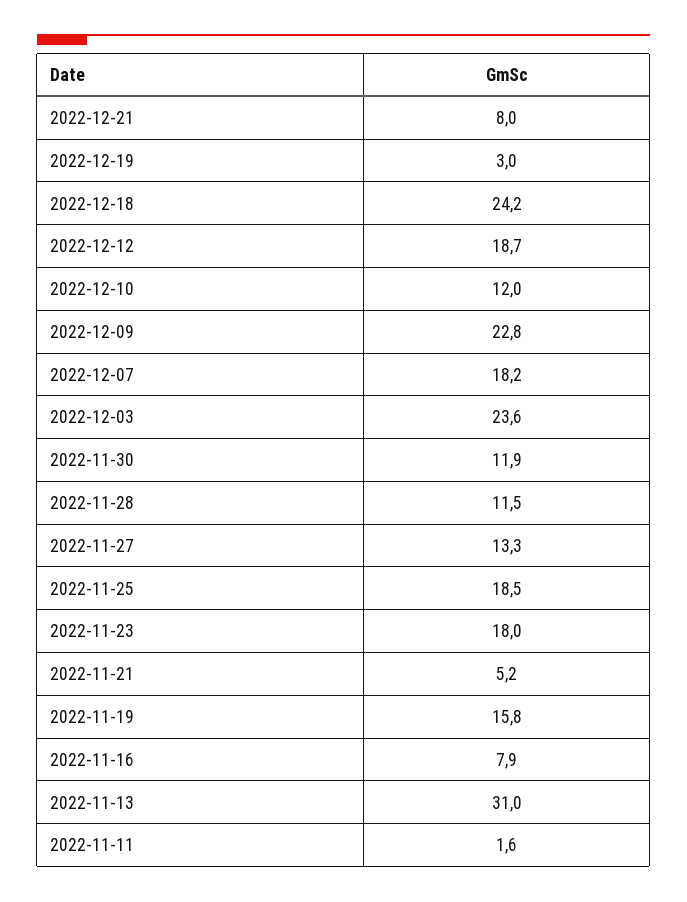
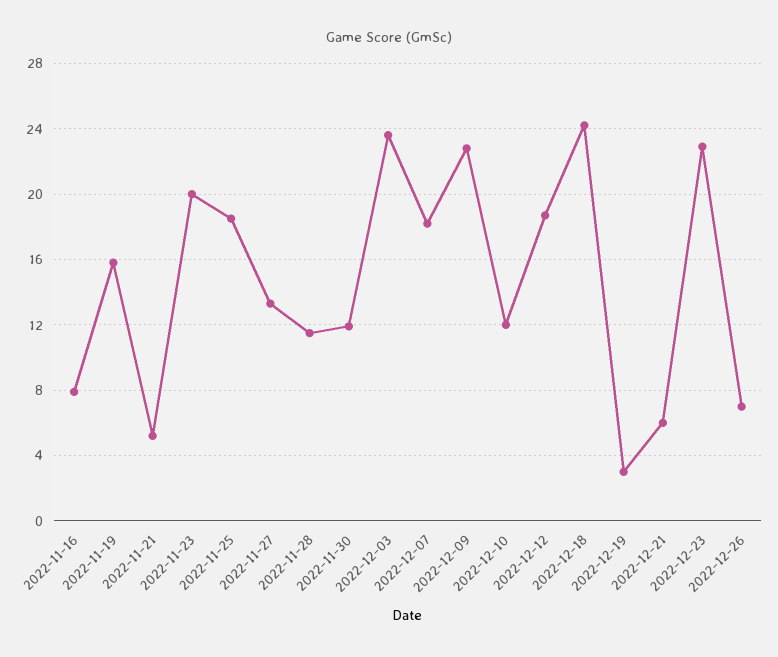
2022-12-21: 8 -> 6
2022-11-23: 18 -> 20
2022-11-13: 31 -> none
2022-11-11: 1.6 -> none
2022-12-23: none -> 23
2022-12-26: none -> 7

